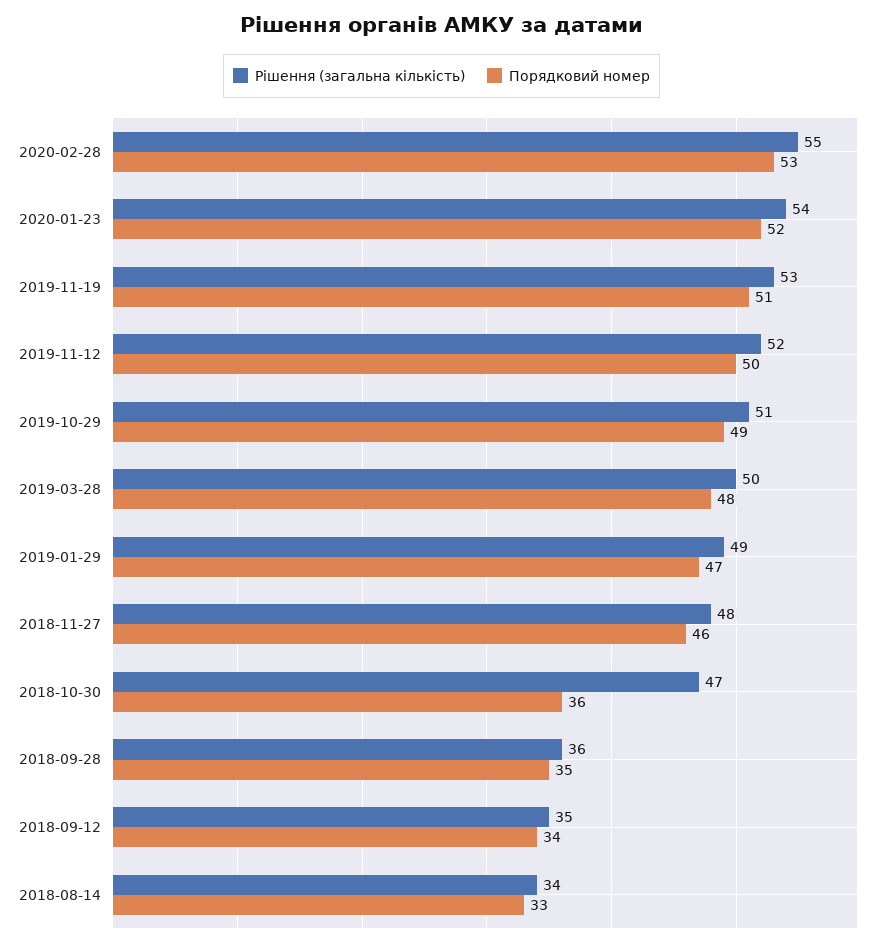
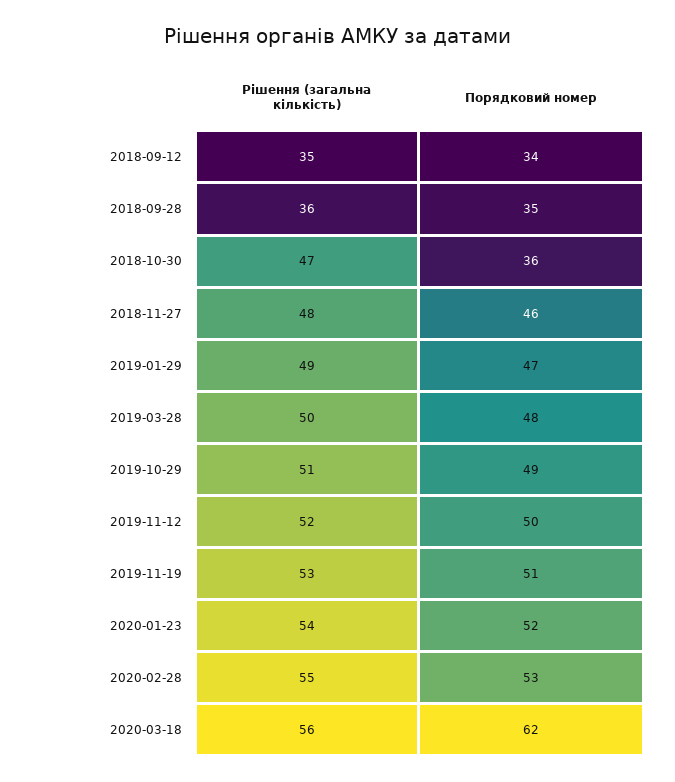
Рішення (загальна кількість), 2018-08-14: 34 -> none
Порядковий номер, 2018-08-14: 33 -> none
Рішення (загальна кількість), 2020-03-18: none -> 56
Порядковий номер, 2020-03-18: none -> 62

